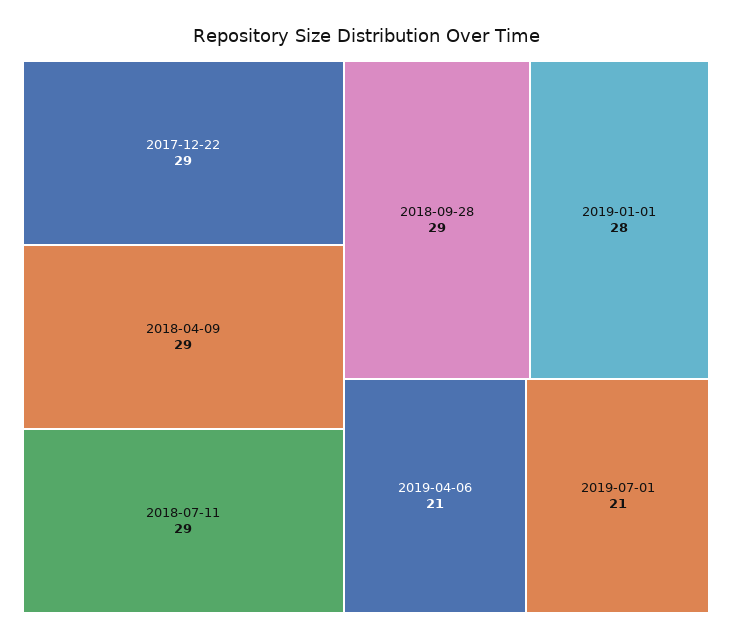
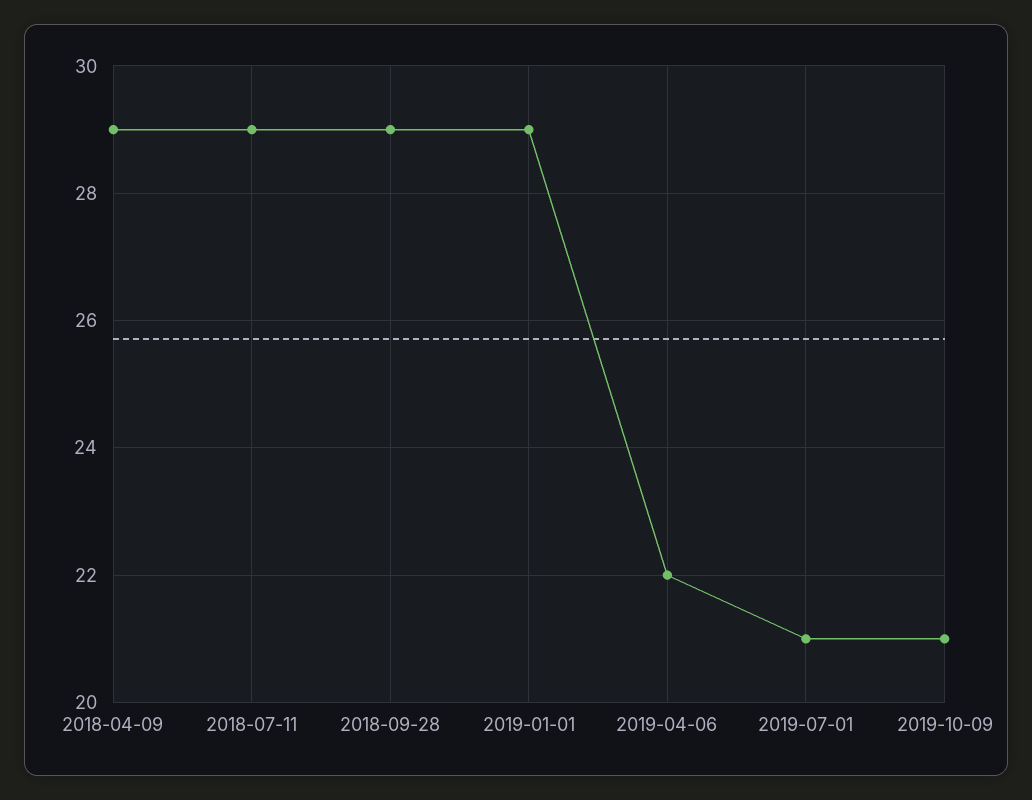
2017-12-22: 29 -> none
2019-01-01: 28 -> 29
2019-04-06: 21 -> 22
2019-10-09: none -> 21

